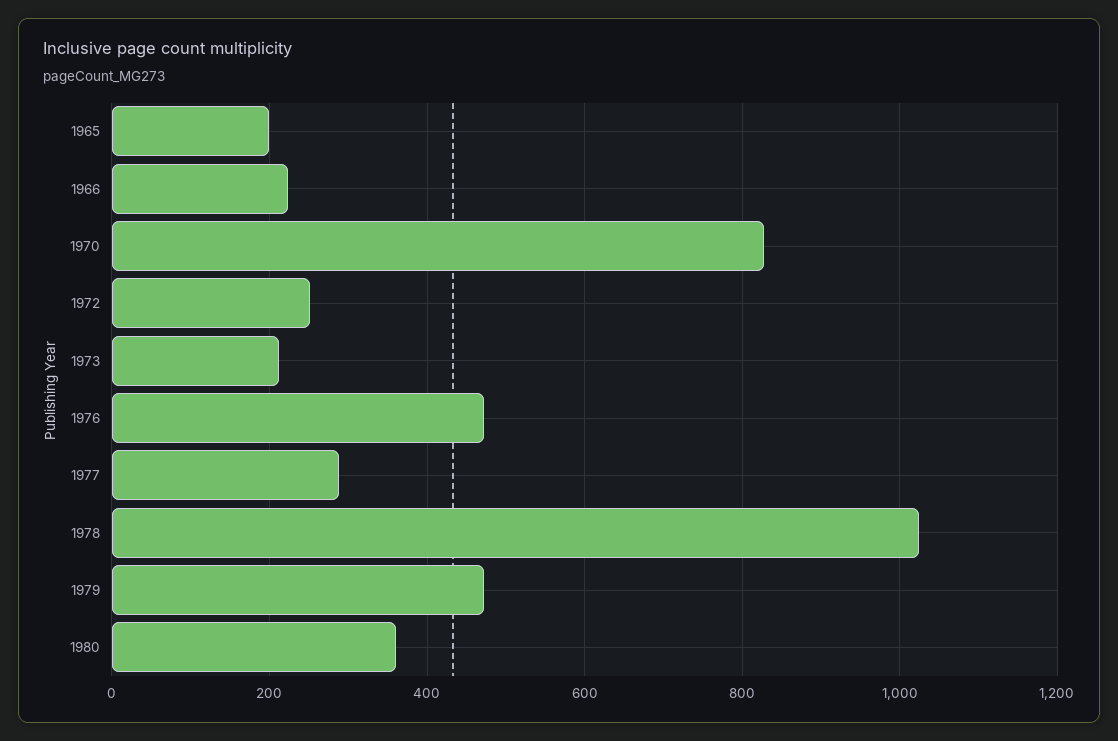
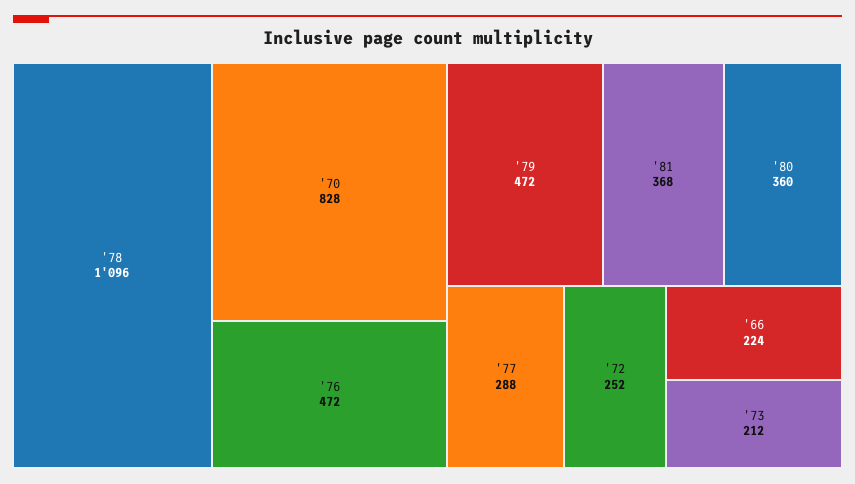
1965: 200 -> none
1978: 1020 -> 1096
'81: none -> 368

